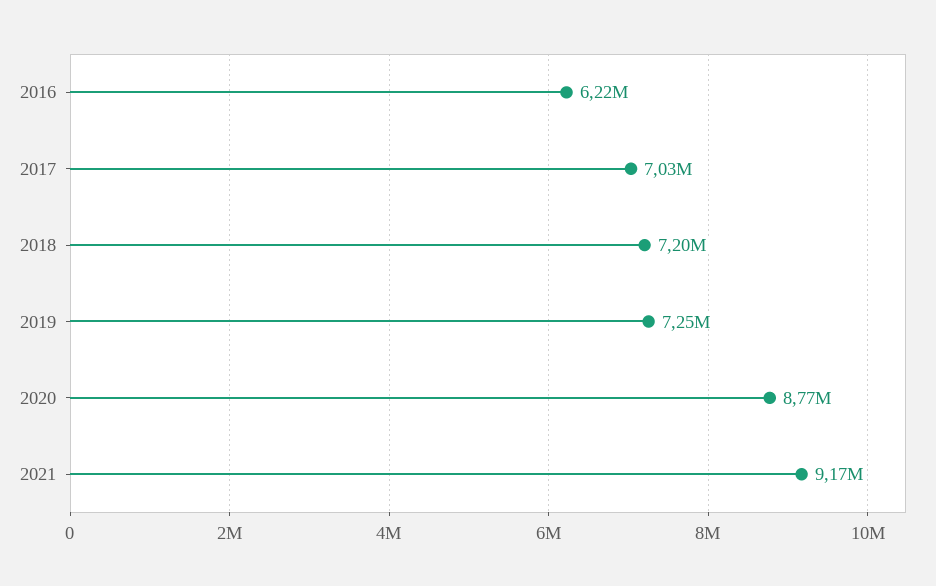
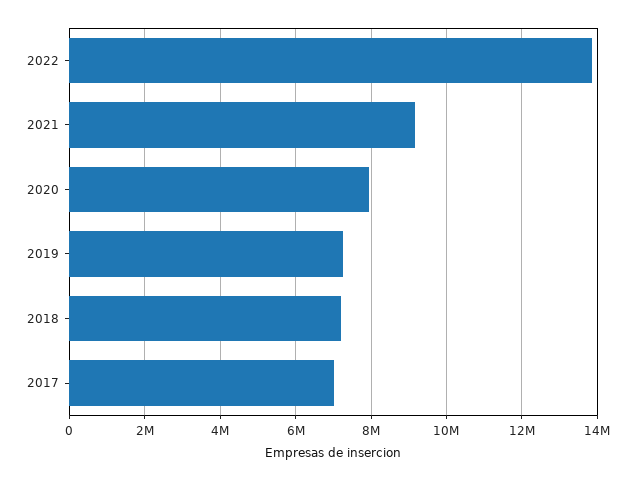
2016: 6220000 -> none
2020: 8770000 -> 8000000
2022: none -> 13800000

